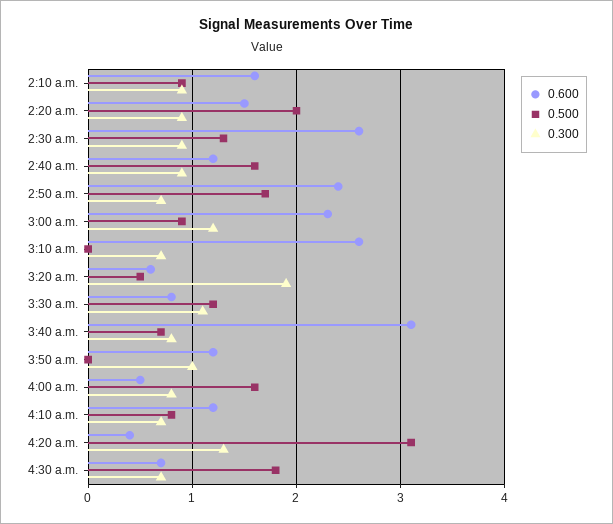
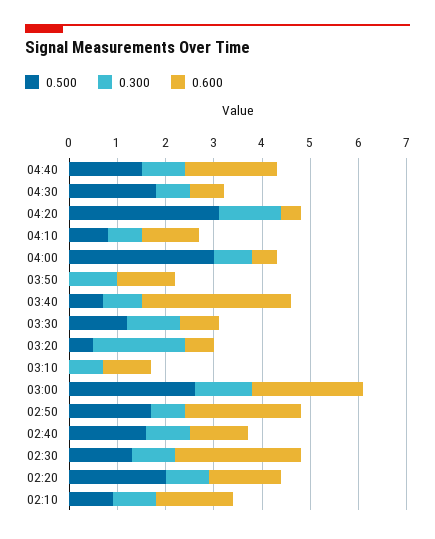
0.500, 3:00 a.m.: 0.9 -> 2.5
0.600, 3:10 a.m.: 2.6 -> 1
0.500, 4:00 a.m.: 1.6 -> 3
0.500, 04:40: none -> 1.5
0.300, 04:40: none -> 1
0.600, 04:40: none -> 2

